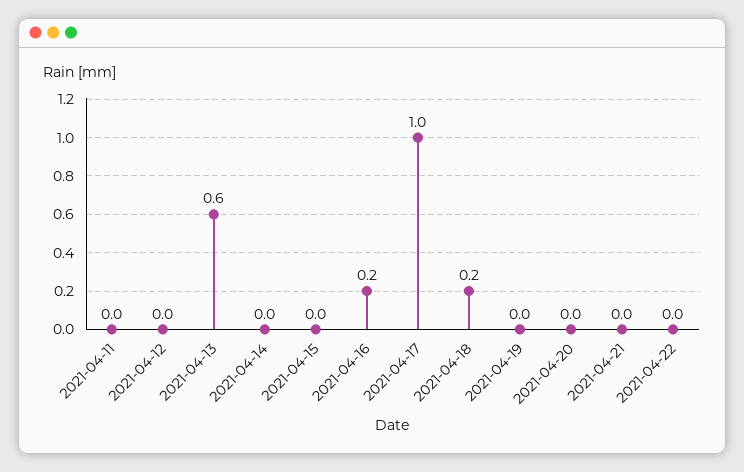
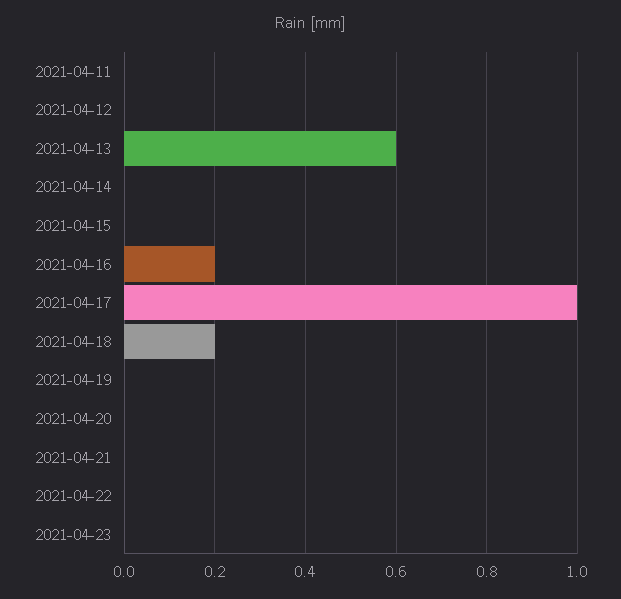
2021-04-23: none -> 0

